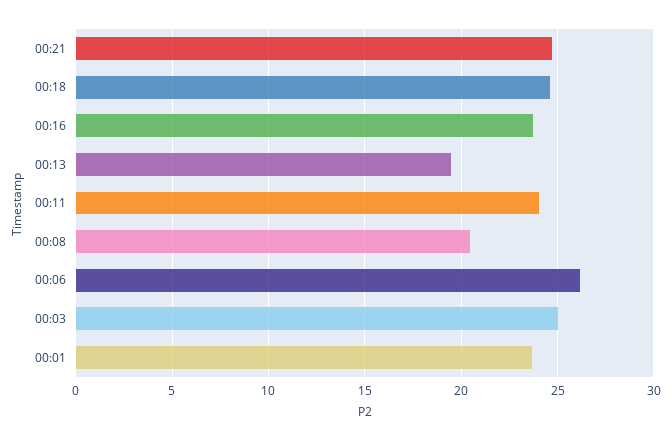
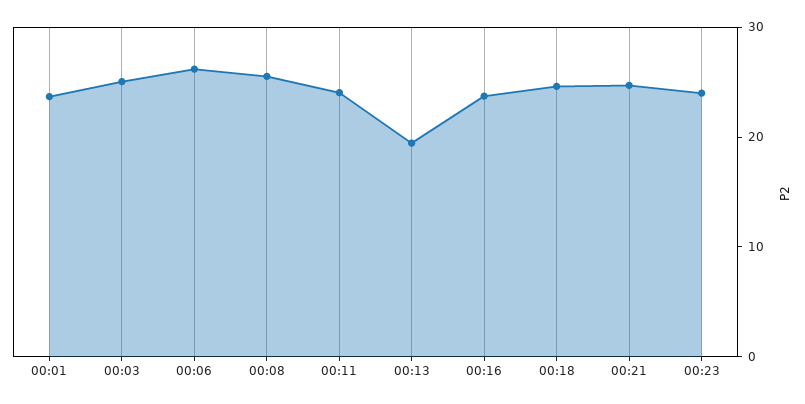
00:08: 20.5 -> 26
00:23: none -> 24

